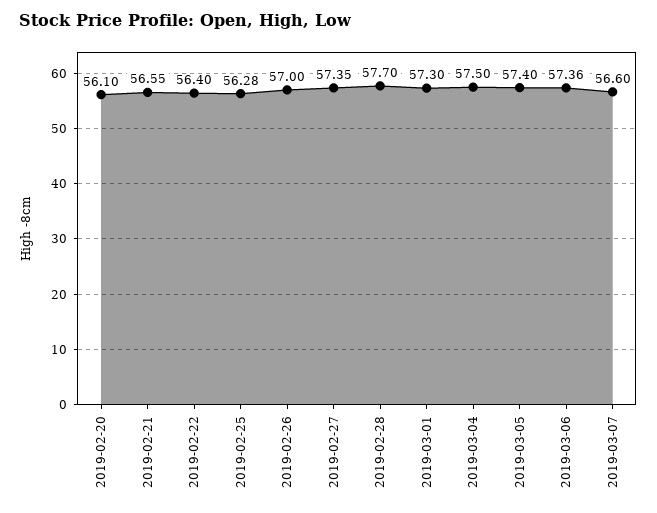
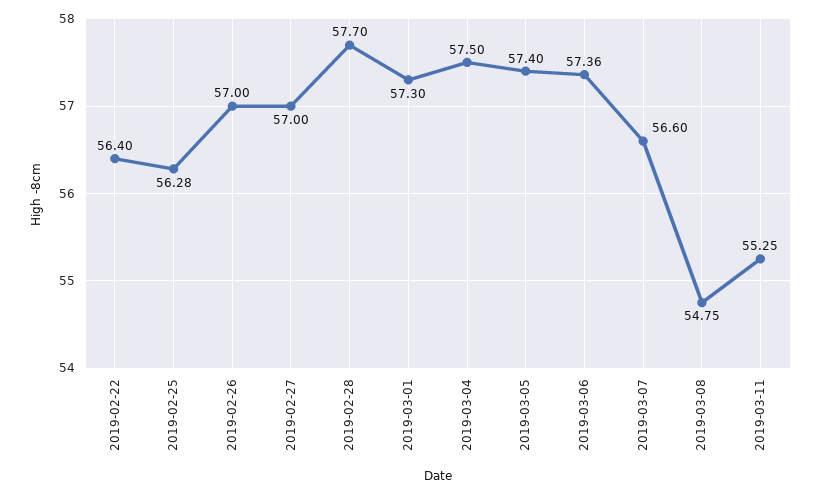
2019-02-20: 56.1 -> none
2019-02-21: 56.55 -> none
2019-02-27: 57.35 -> 57
2019-03-08: none -> 54.75
2019-03-11: none -> 55.25

